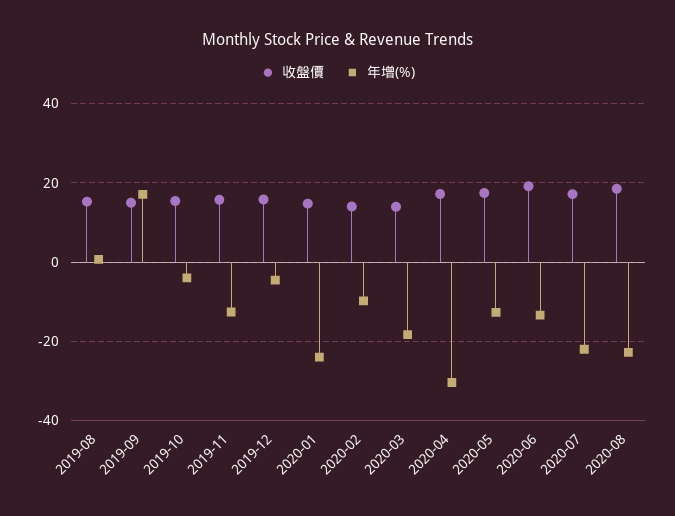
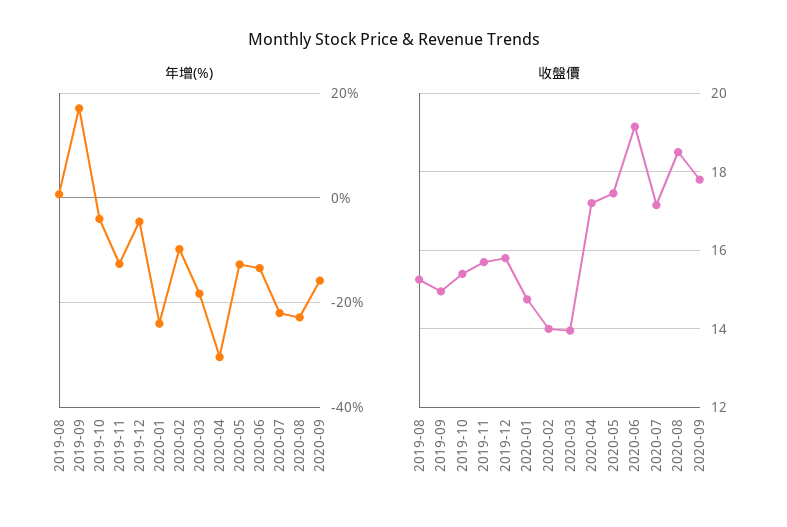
年增(%), 2020-09: none -> -16
收盤價, 2020-09: none -> 17.8

